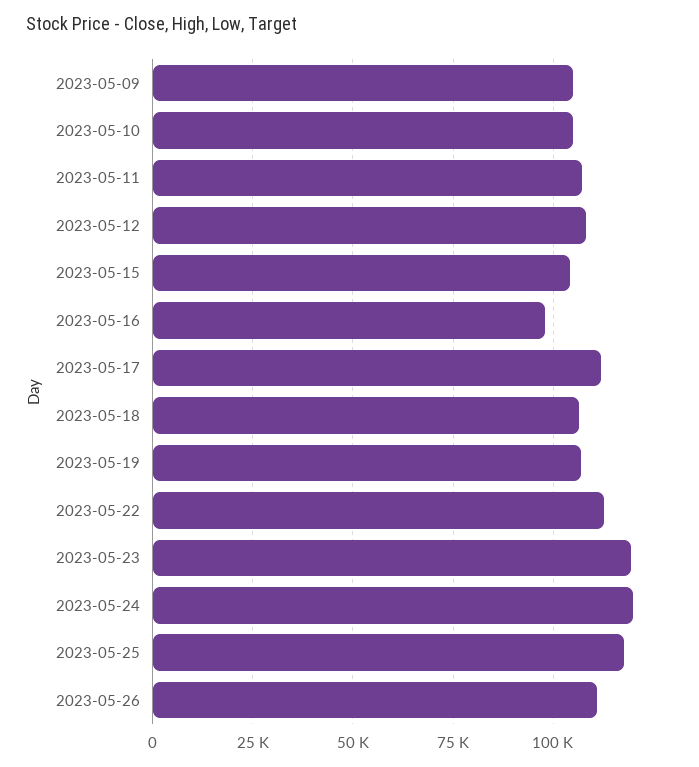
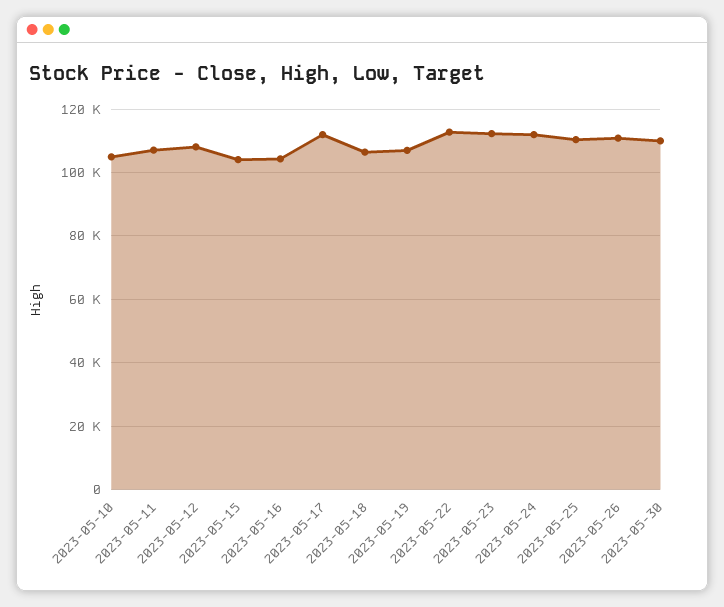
2023-05-09: 105000 -> none
2023-05-16: 97500 -> 104000
2023-05-23: 120000 -> 112000
2023-05-24: 120000 -> 112000
2023-05-25: 117500 -> 110000
2023-05-30: none -> 110000

